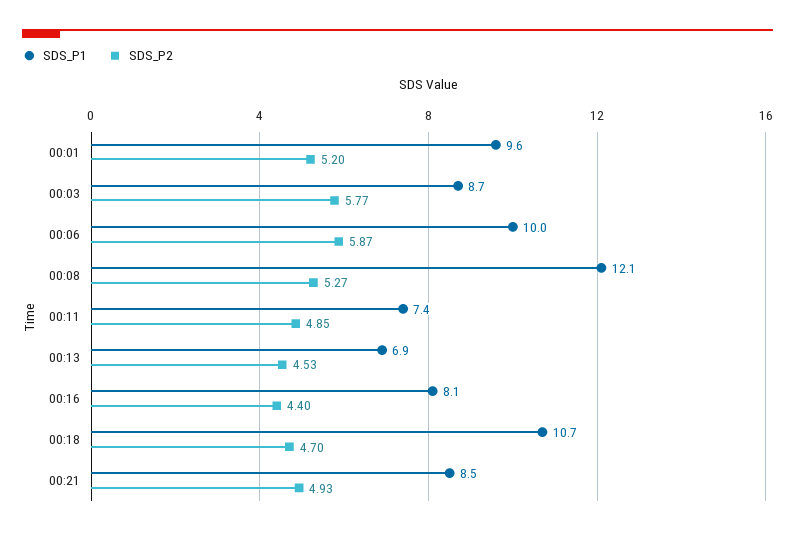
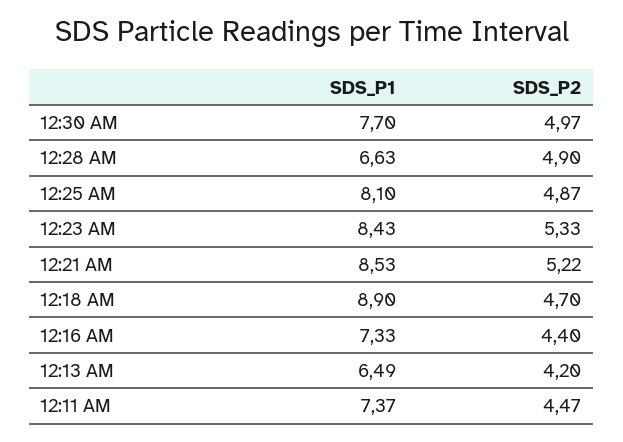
SDS_P1, 00:01: 9.6 -> none
SDS_P2, 00:01: 5.2 -> none
SDS_P1, 00:03: 8.7 -> none
SDS_P2, 00:03: 5.77 -> none
SDS_P1, 00:06: 10 -> none
SDS_P2, 00:06: 5.87 -> none
SDS_P1, 00:08: 12.1 -> none
SDS_P2, 00:08: 5.27 -> none
SDS_P2, 00:11: 4.85 -> 4.47
SDS_P1, 00:13: 6.9 -> 6.49
SDS_P2, 00:13: 4.53 -> 4.2
SDS_P1, 00:16: 8.1 -> 7.33
SDS_P1, 00:18: 10.7 -> 8.9
SDS_P2, 00:21: 4.93 -> 5.22
SDS_P1, 12:30 AM: none -> 7.7
SDS_P2, 12:30 AM: none -> 4.97
SDS_P1, 12:28 AM: none -> 6.63
SDS_P2, 12:28 AM: none -> 4.9
SDS_P1, 12:25 AM: none -> 8.1
SDS_P2, 12:25 AM: none -> 4.87
SDS_P1, 12:23 AM: none -> 8.43
SDS_P2, 12:23 AM: none -> 5.33

